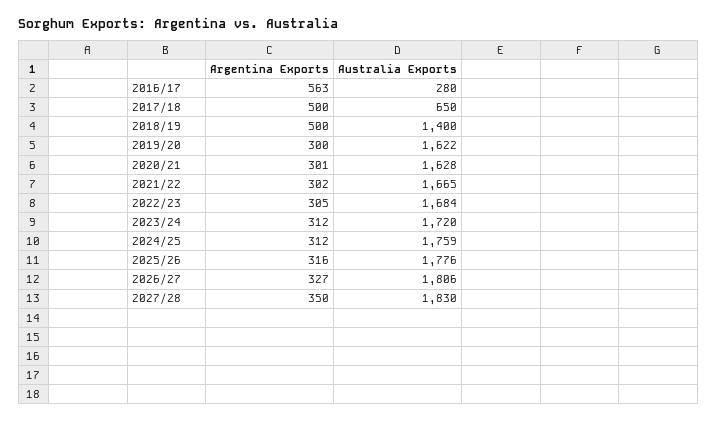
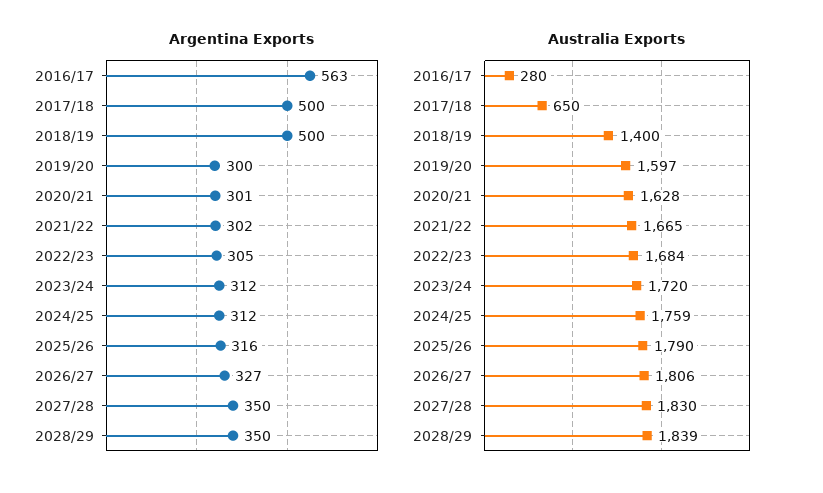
Australia Exports, 2019/20: 1622 -> 1597
Australia Exports, 2025/26: 1776 -> 1790
Argentina Exports, 2028/29: none -> 350
Australia Exports, 2028/29: none -> 1839

